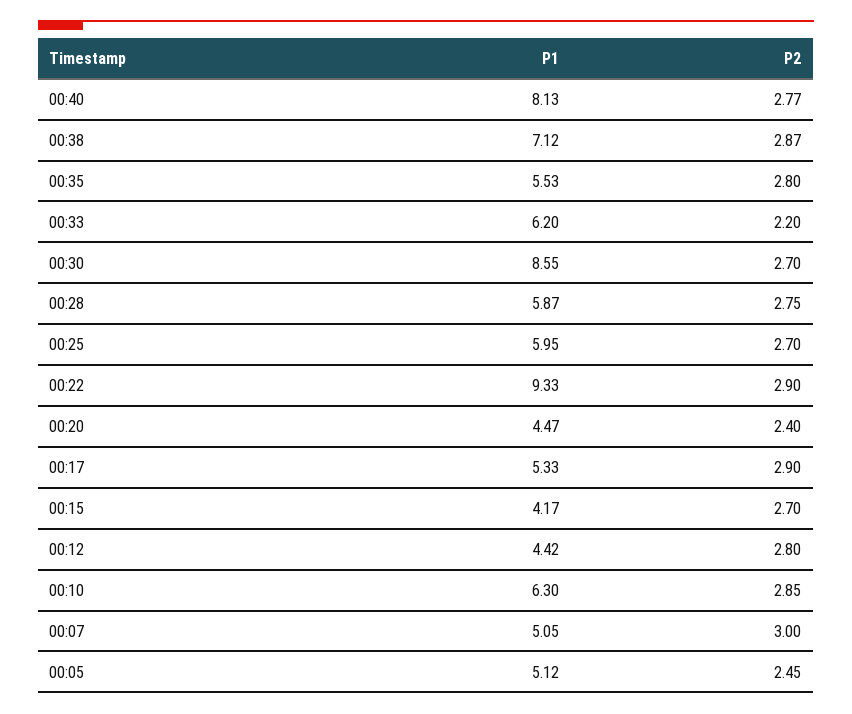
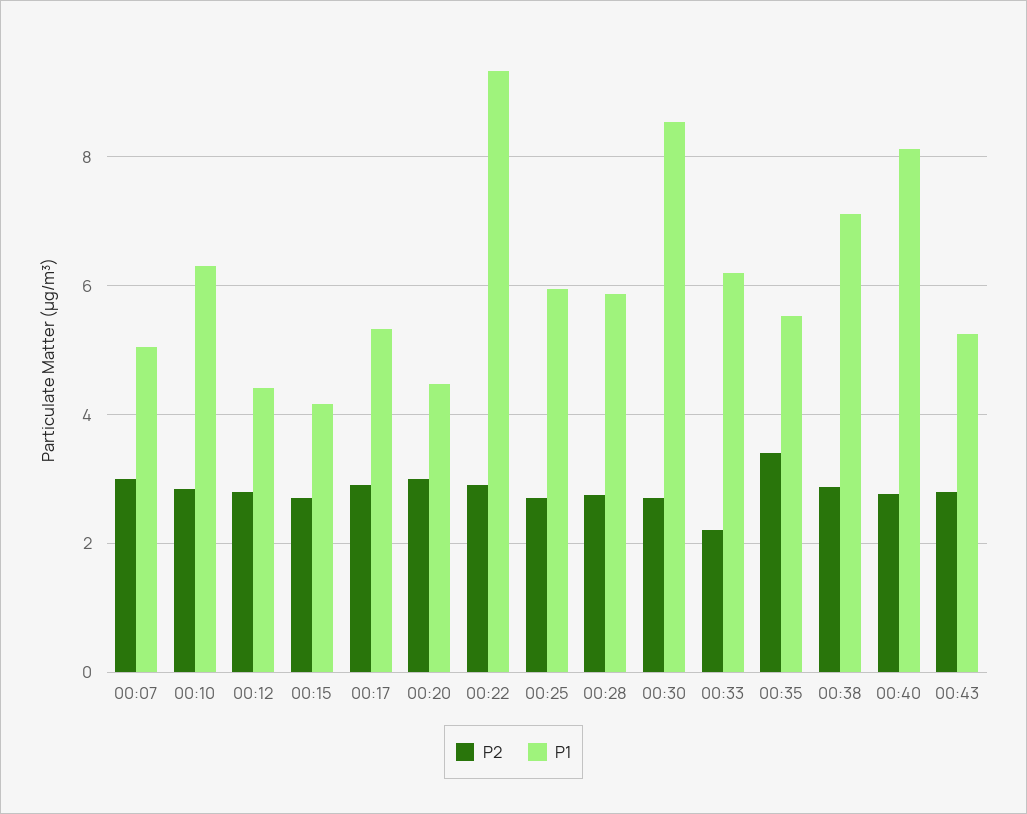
P2, 00:35: 2.8 -> 3.4
P2, 00:20: 2.4 -> 3
P1, 00:05: 5.12 -> none
P2, 00:05: 2.45 -> none
P2, 00:43: none -> 2.8
P1, 00:43: none -> 5.2

